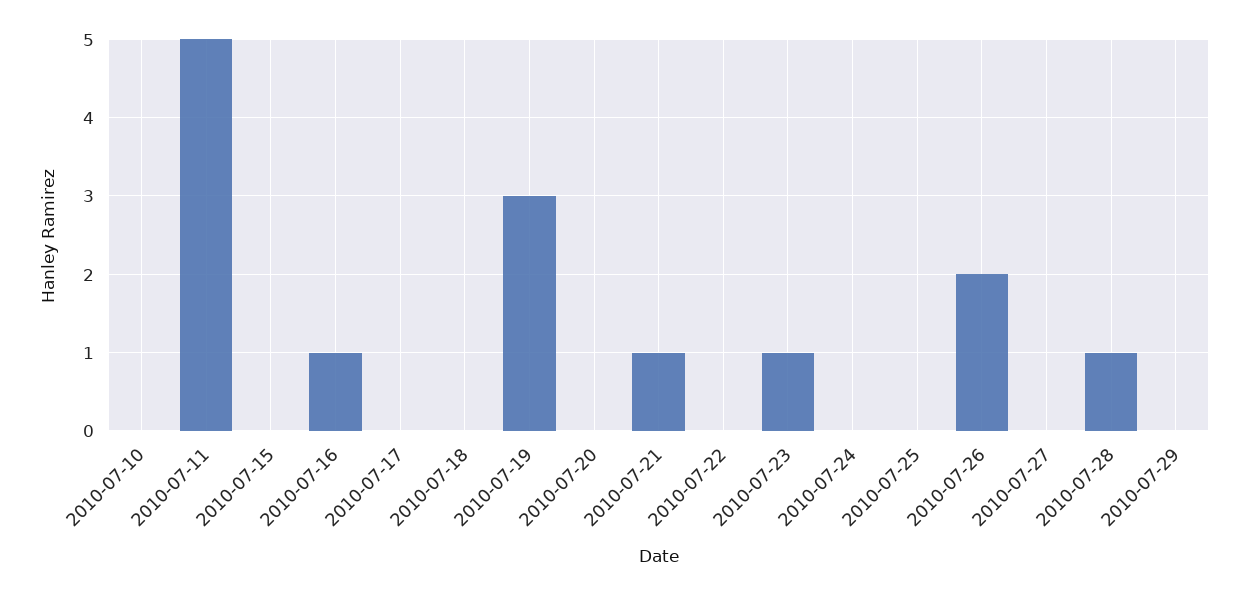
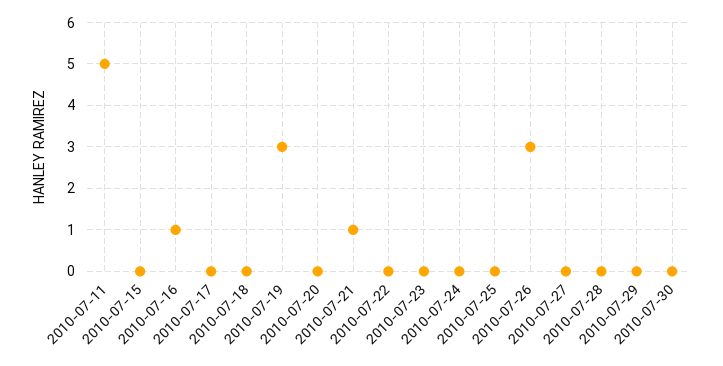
2010-07-10: 0 -> none
2010-07-23: 1 -> 0
2010-07-26: 2 -> 3
2010-07-28: 1 -> 0
2010-07-30: none -> 0

